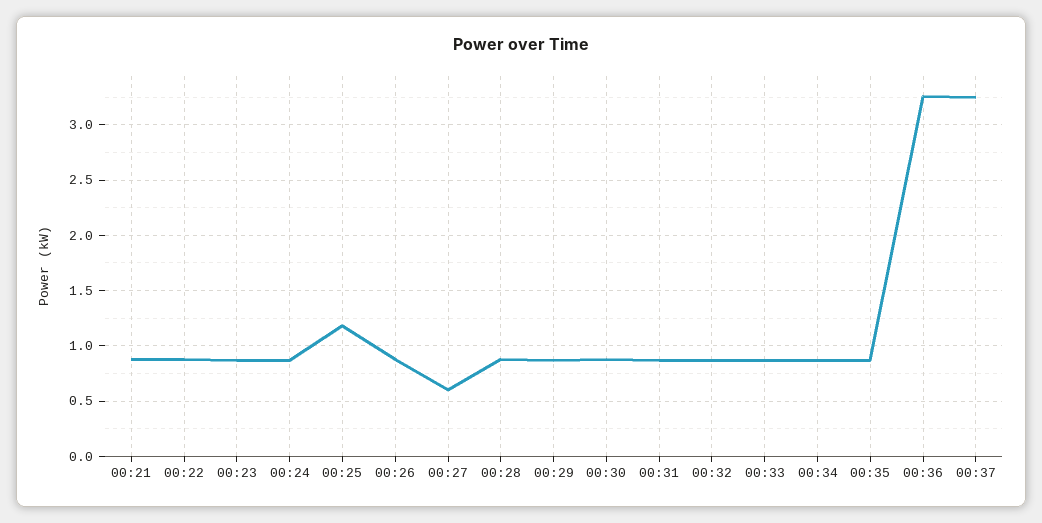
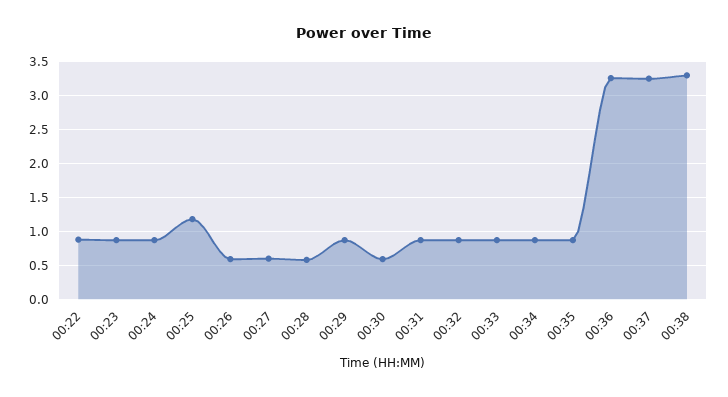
00:21: 0.9 -> none
00:26: 0.9 -> 0.6
00:28: 0.9 -> 0.6
00:30: 0.9 -> 0.6
00:38: none -> 3.3

